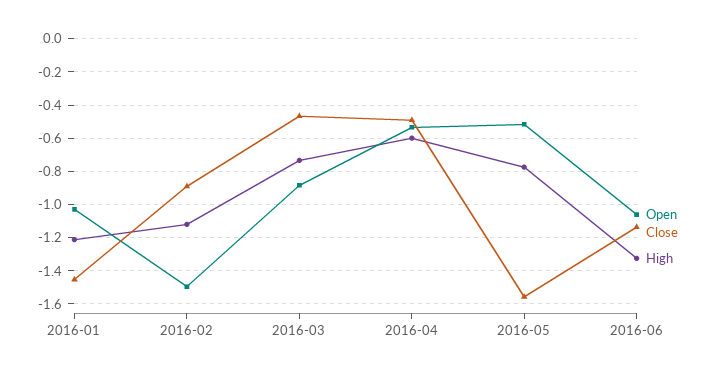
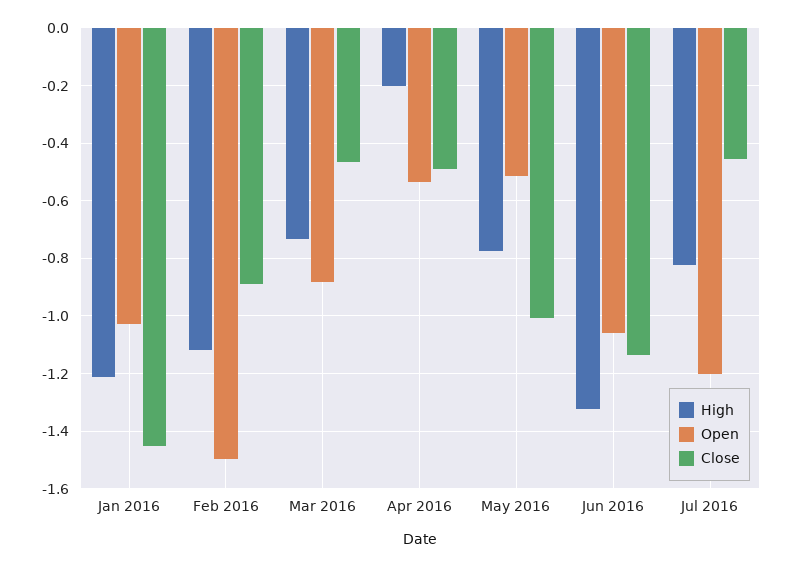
High, 2016-04: -0.6 -> -0.2
Close, 2016-05: -1.55 -> -1
High, Jul 2016: none -> -0.825
Open, Jul 2016: none -> -1.2
Close, Jul 2016: none -> -0.45

